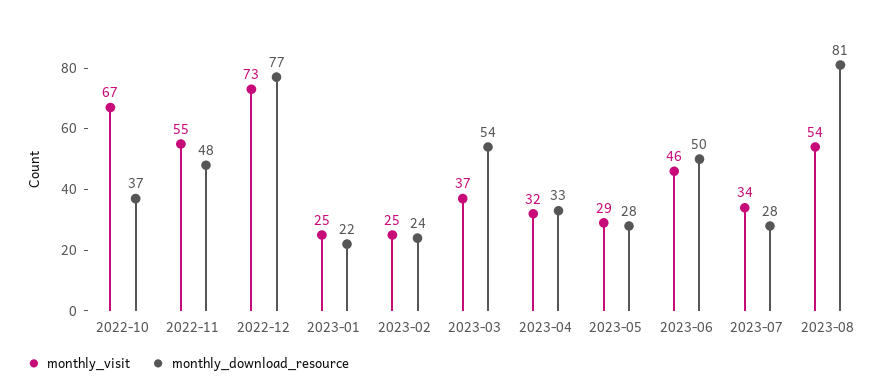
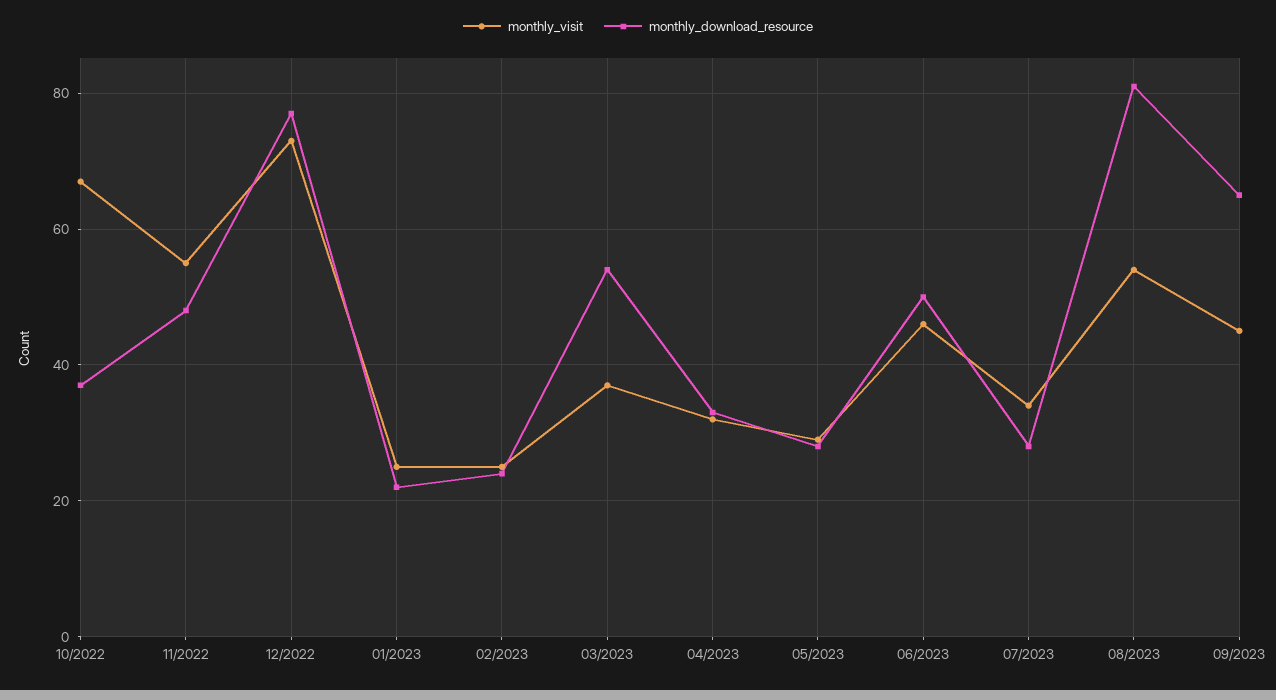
monthly_visit, 09/2023: none -> 45
monthly_download_resource, 09/2023: none -> 65

